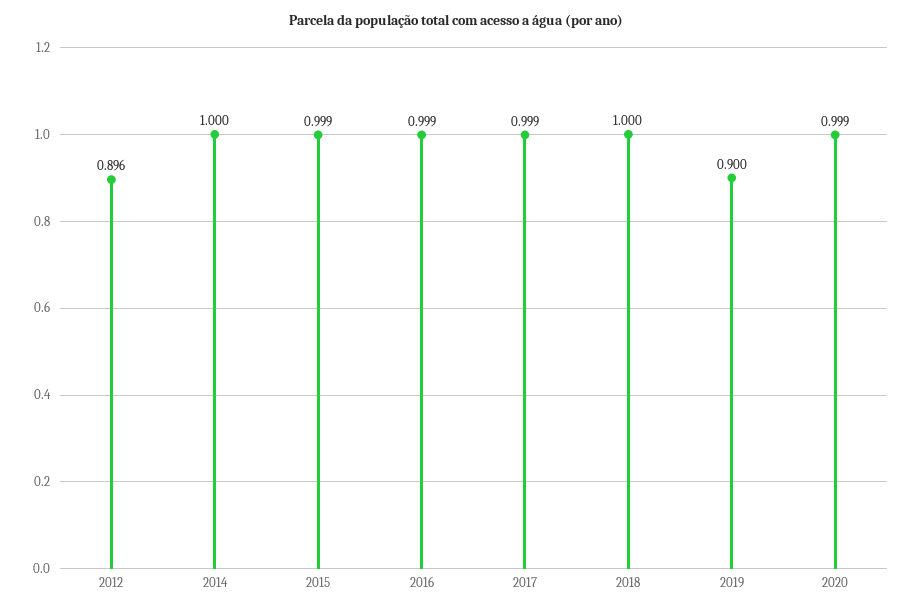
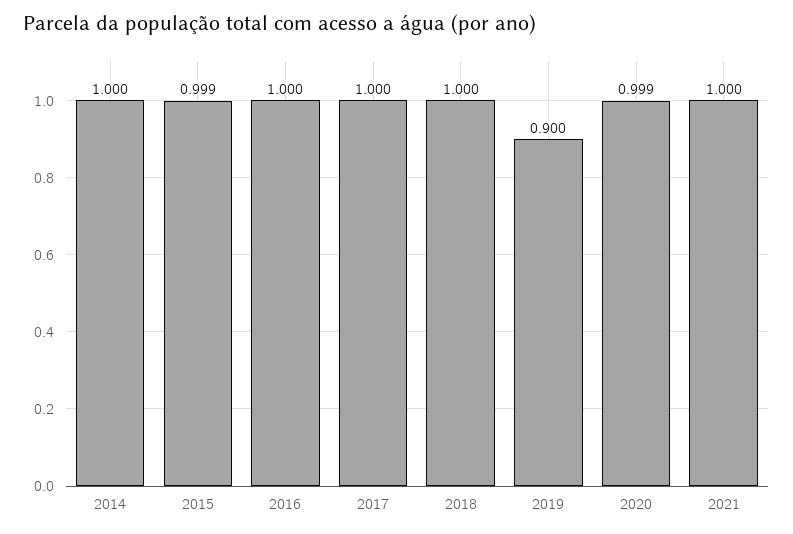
2012: 0.896 -> none
2016: 0.999 -> 1
2017: 0.999 -> 1
2021: none -> 1

